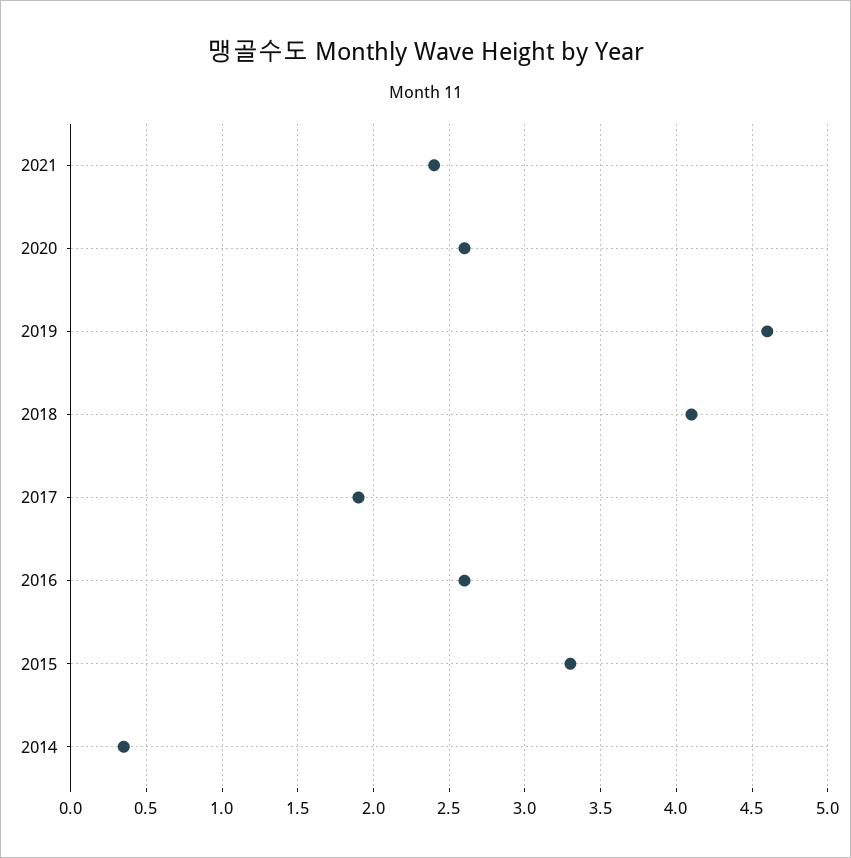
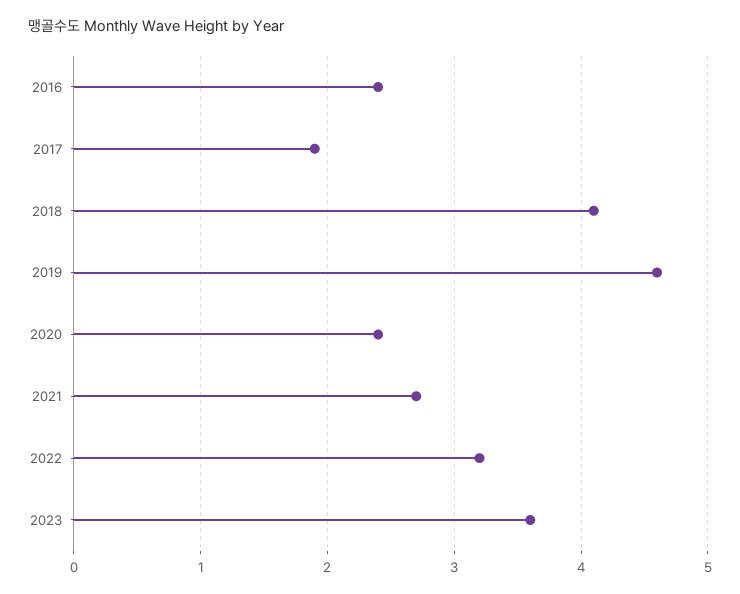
2021: 2.4 -> 2.7
2020: 2.6 -> 2.4
2016: 2.6 -> 2.4
2015: 3.3 -> none
2014: 0.35 -> none
2022: none -> 3.2
2023: none -> 3.6

